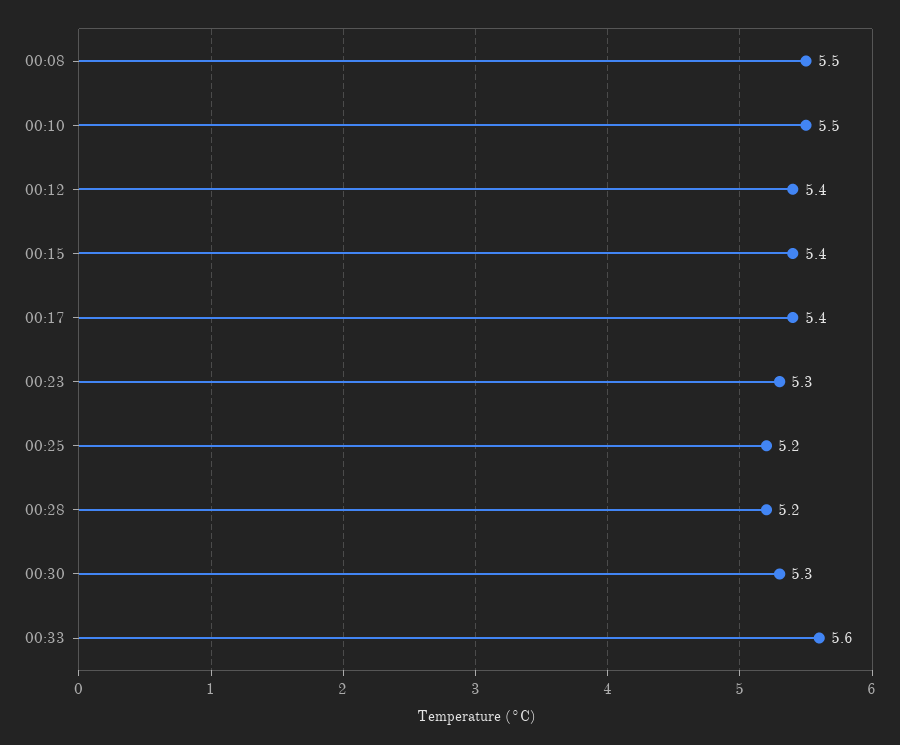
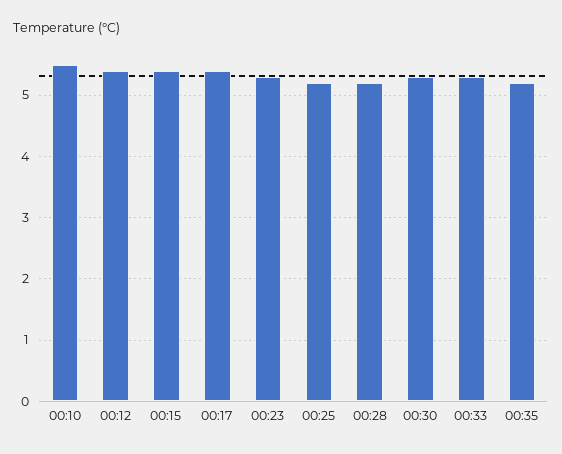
00:08: 5.5 -> none
00:33: 5.6 -> 5.3
00:35: none -> 5.2

